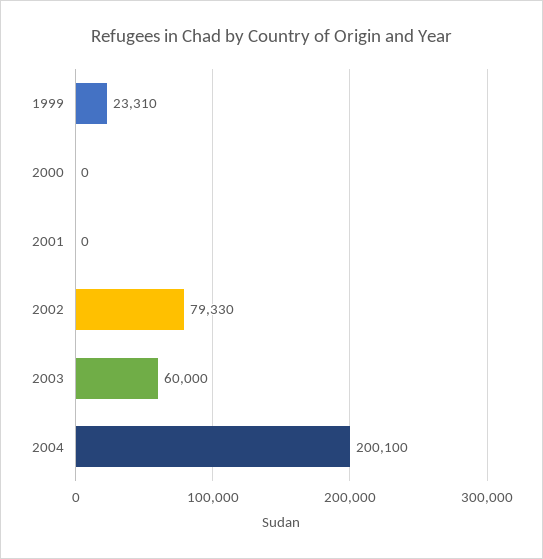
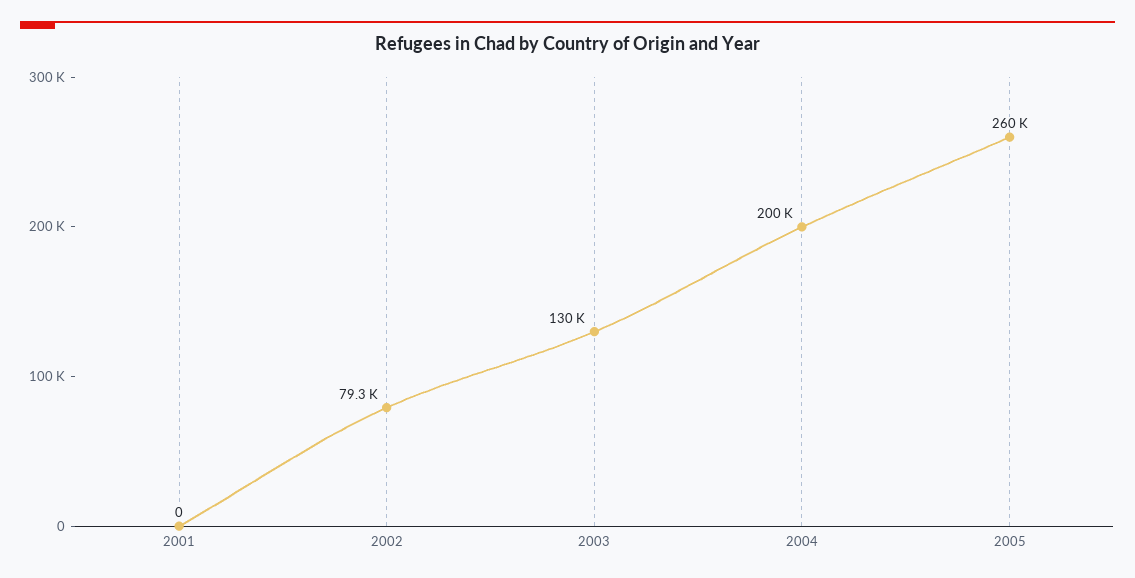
1999: 23310 -> none
2000: 0 -> none
2003: 60000 -> 130000
2005: none -> 260000

